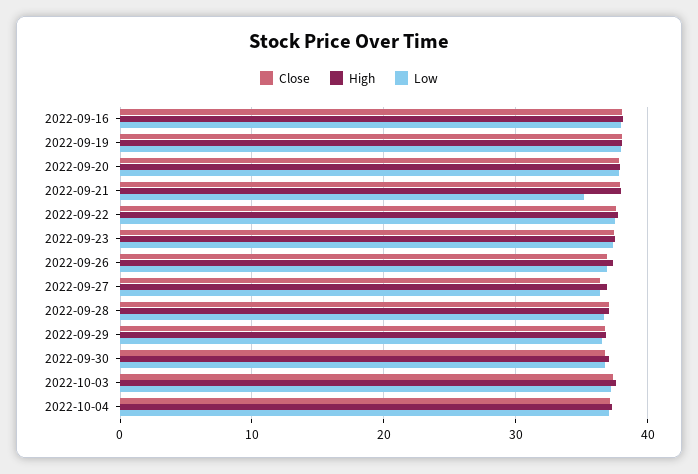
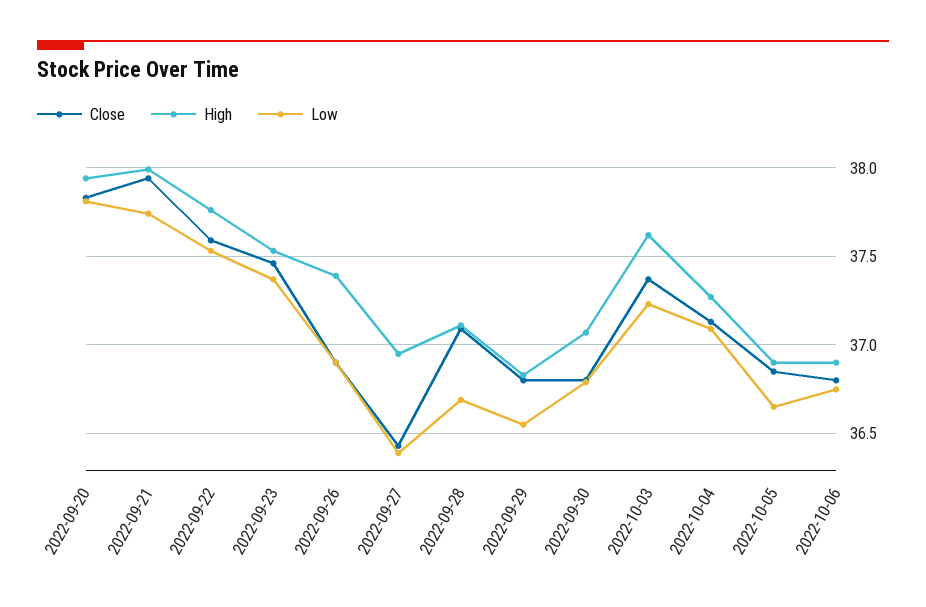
Close, 2022-09-16: 38 -> none
High, 2022-09-16: 38 -> none
Low, 2022-09-16: 38 -> none
Close, 2022-09-19: 38 -> none
High, 2022-09-19: 38 -> none
Low, 2022-09-19: 38 -> none
Low, 2022-09-21: 35 -> 37.75
Close, 2022-10-05: none -> 36.85
High, 2022-10-05: none -> 36.9
Low, 2022-10-05: none -> 36.65
Close, 2022-10-06: none -> 36.8
High, 2022-10-06: none -> 36.9
Low, 2022-10-06: none -> 36.75

